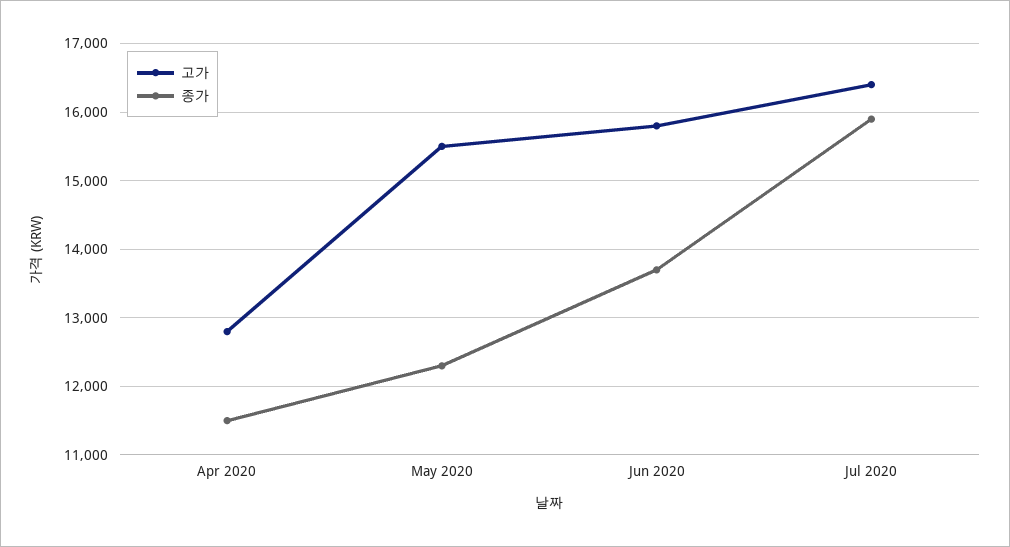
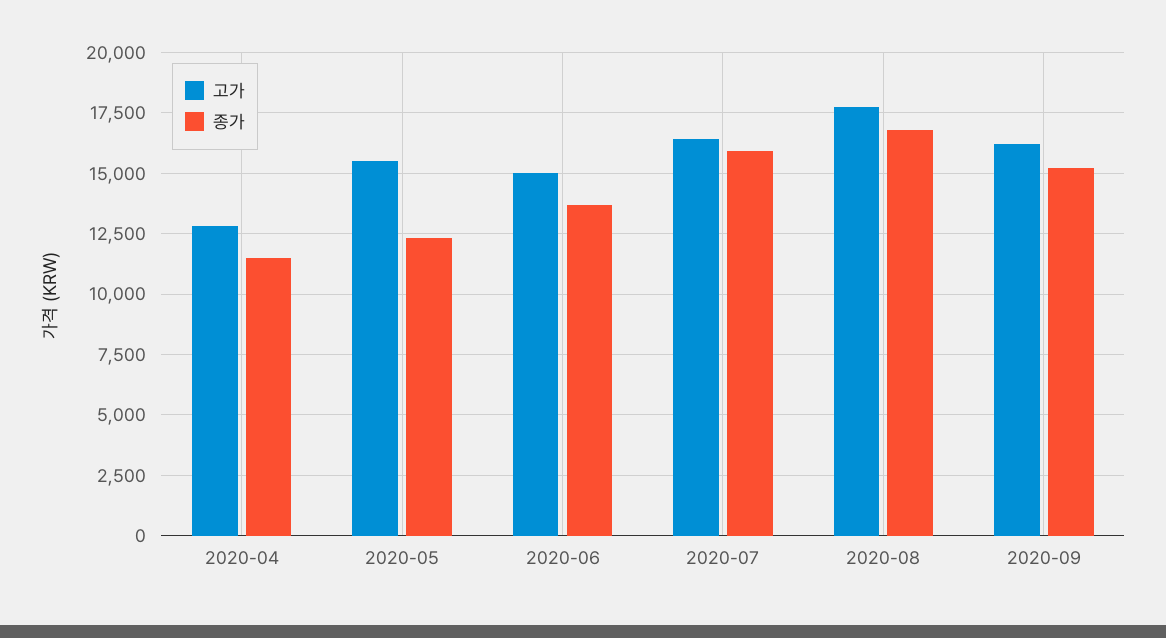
고가, Jun 2020: 15800 -> 15000
고가, 2020-08: none -> 17750
종가, 2020-08: none -> 16750
고가, 2020-09: none -> 16250
종가, 2020-09: none -> 15250

